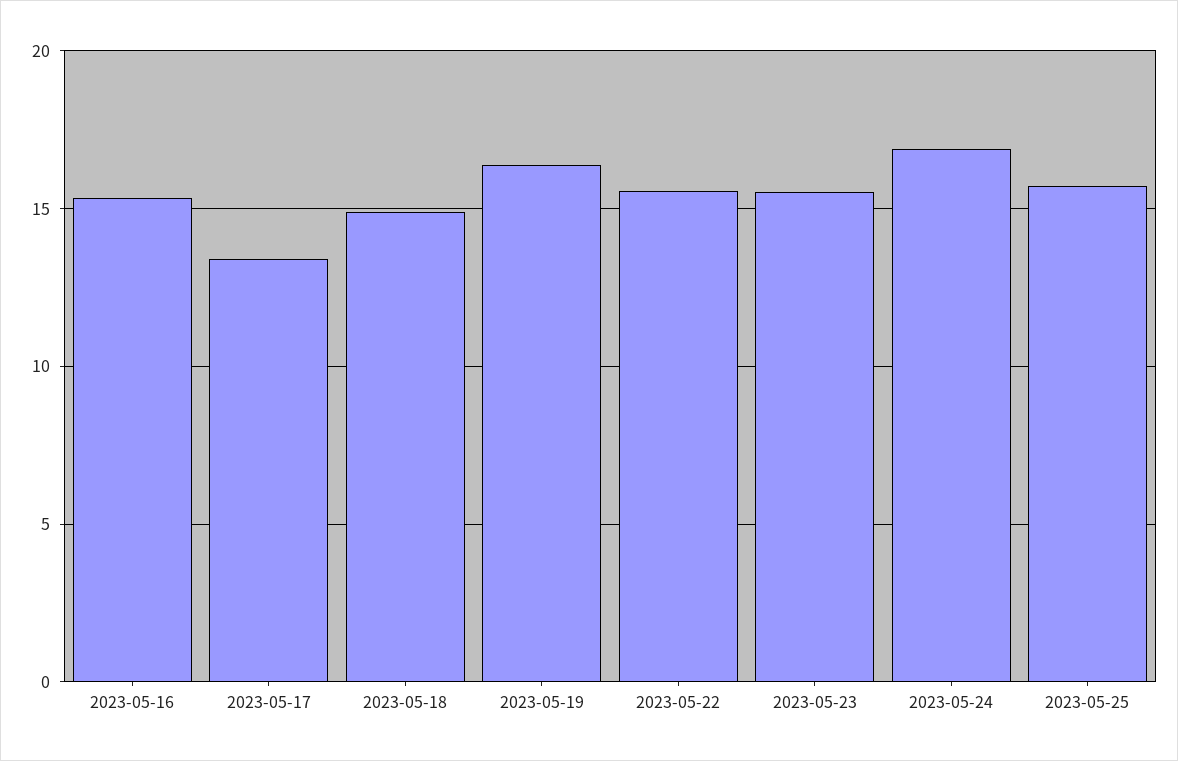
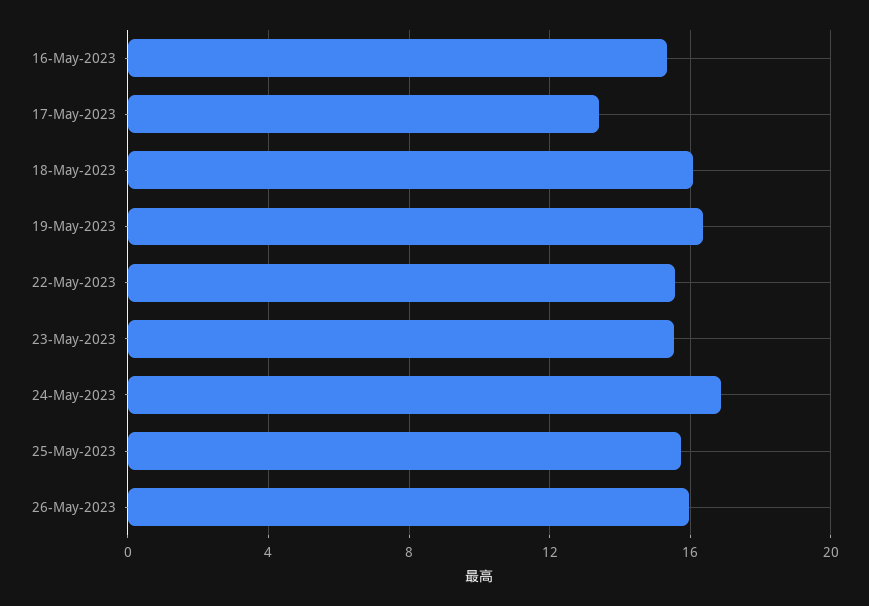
2023-05-18: 15 -> 16
26-May-2023: none -> 16

